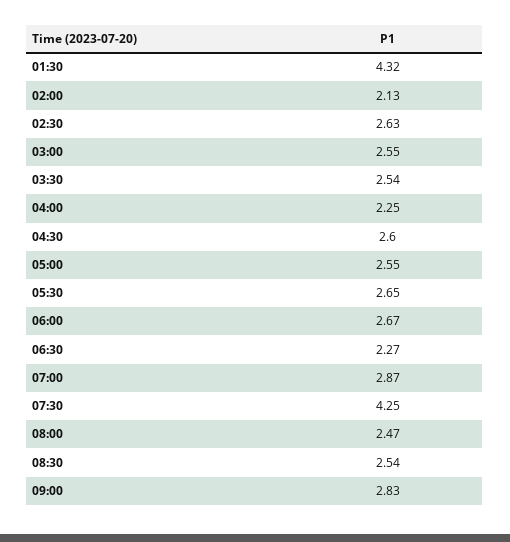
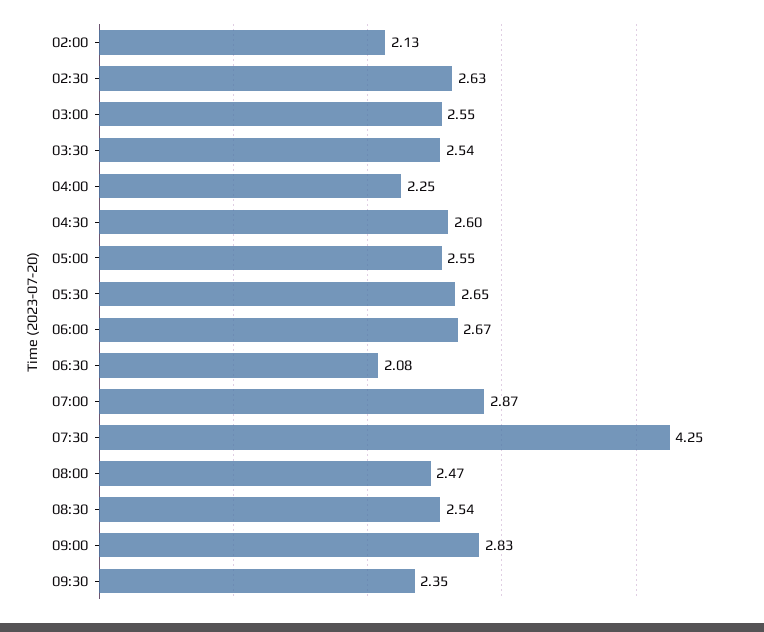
01:30: 4.32 -> none
06:30: 2.27 -> 2.08
09:30: none -> 2.35

